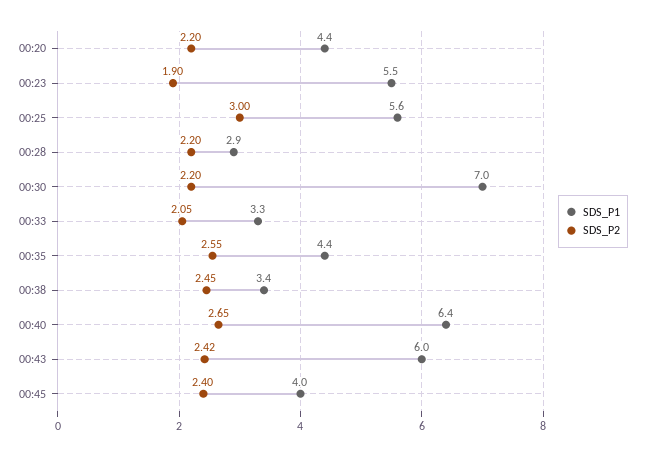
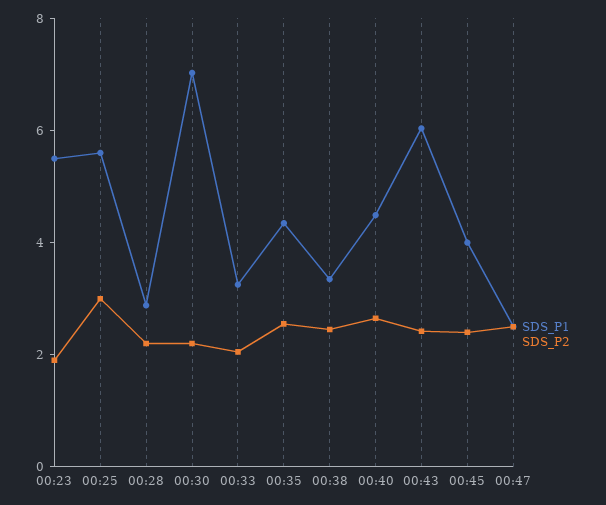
SDS_P1, 00:20: 4.4 -> none
SDS_P2, 00:20: 2.2 -> none
SDS_P1, 00:40: 6.4 -> 4.5
SDS_P1, 00:47: none -> 2.5
SDS_P2, 00:47: none -> 2.5

